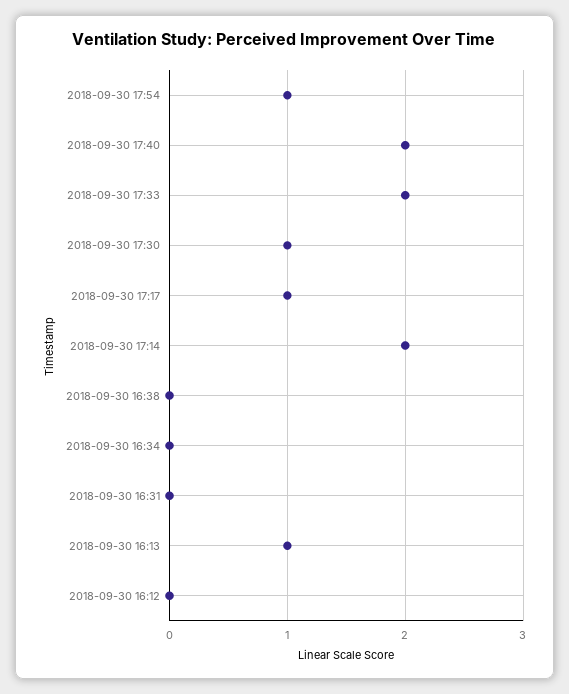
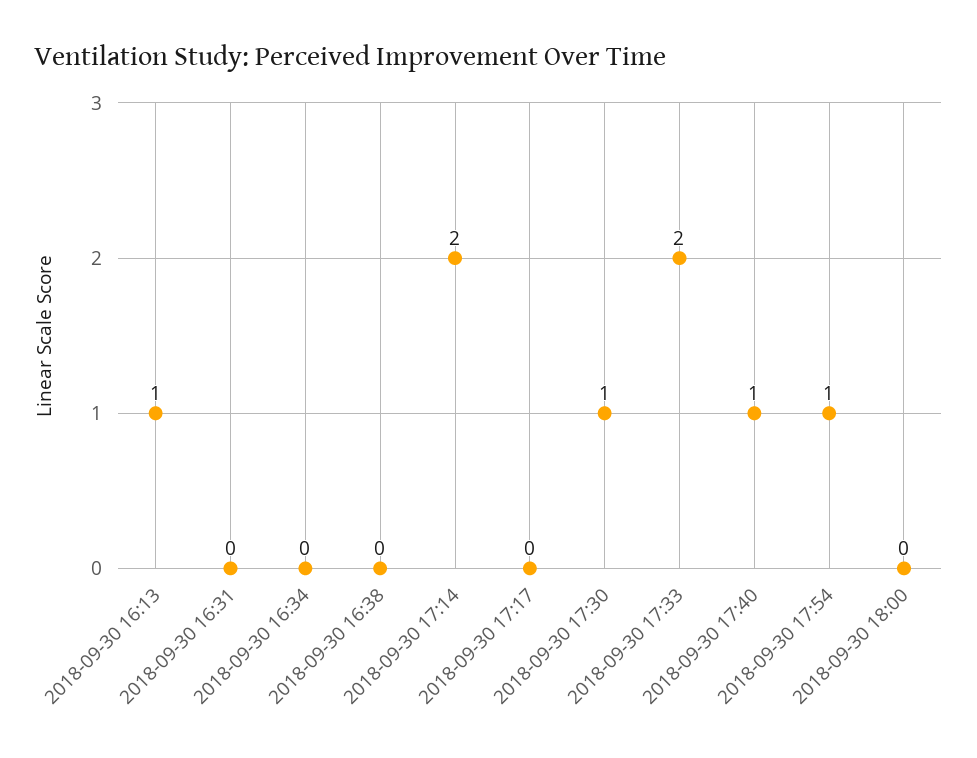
2018-09-30 17:40: 2 -> 1
2018-09-30 17:17: 1 -> 0
2018-09-30 16:12: 0 -> none
2018-09-30 18:00: none -> 0

